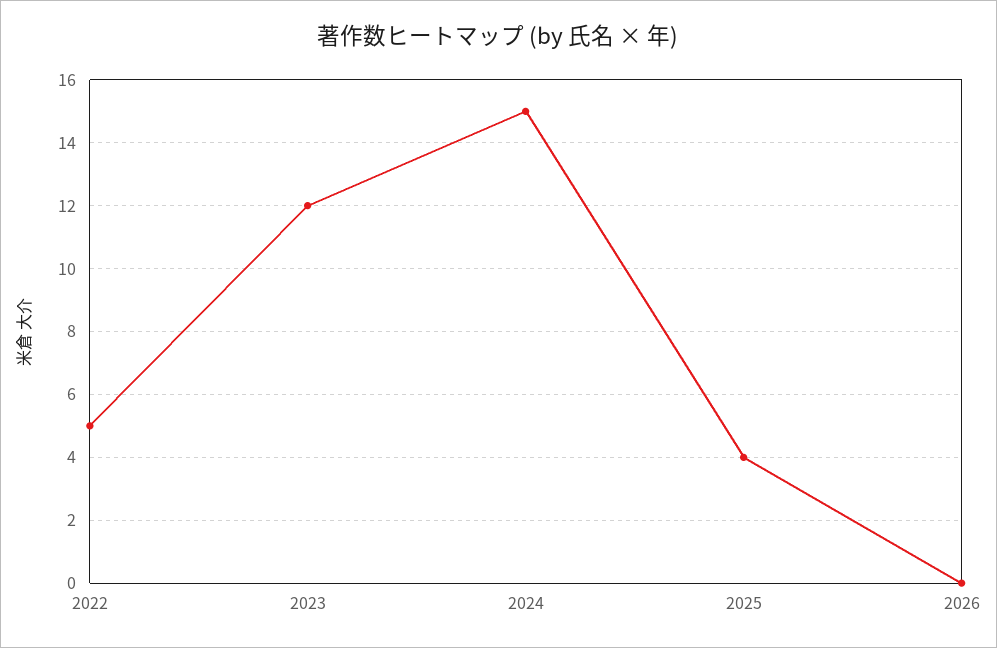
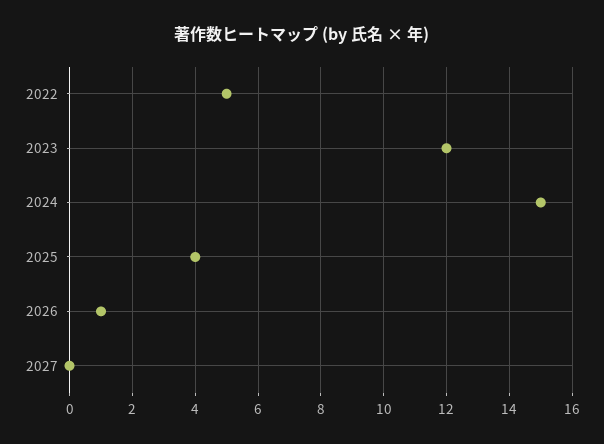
2026: 0 -> 1
2027: none -> 0

